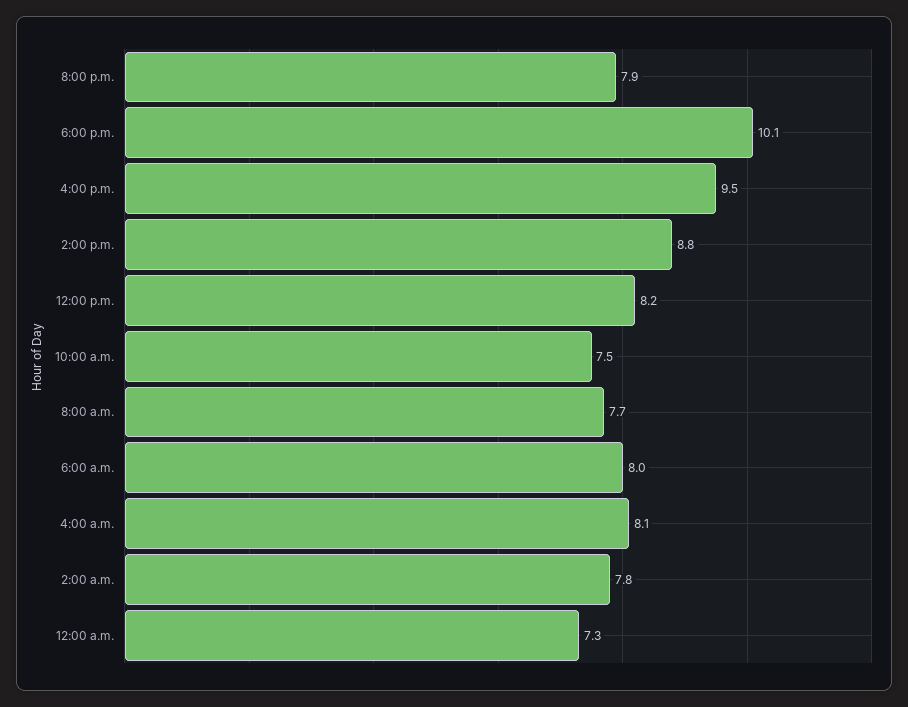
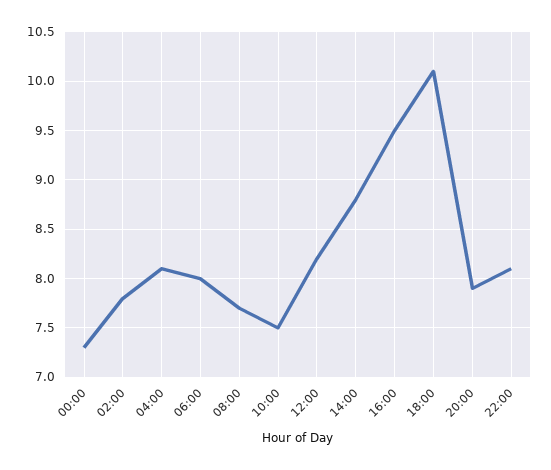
22:00: none -> 8.1

